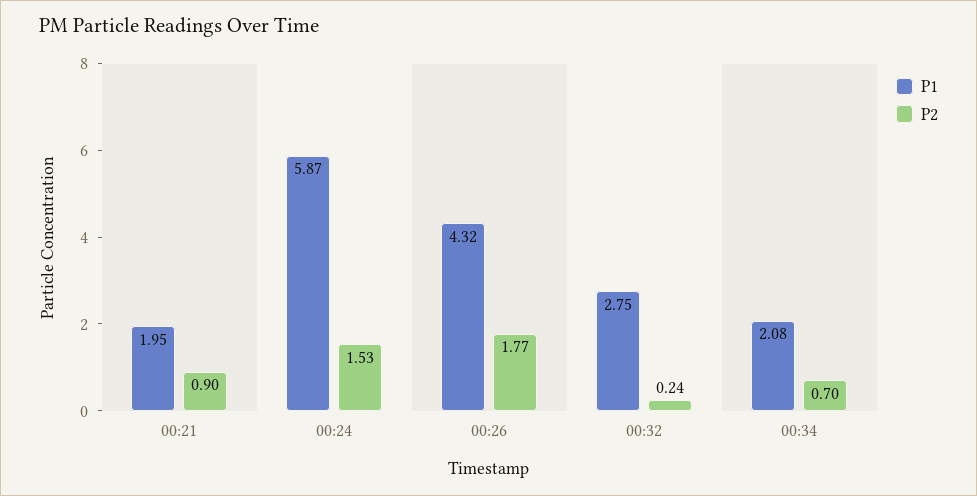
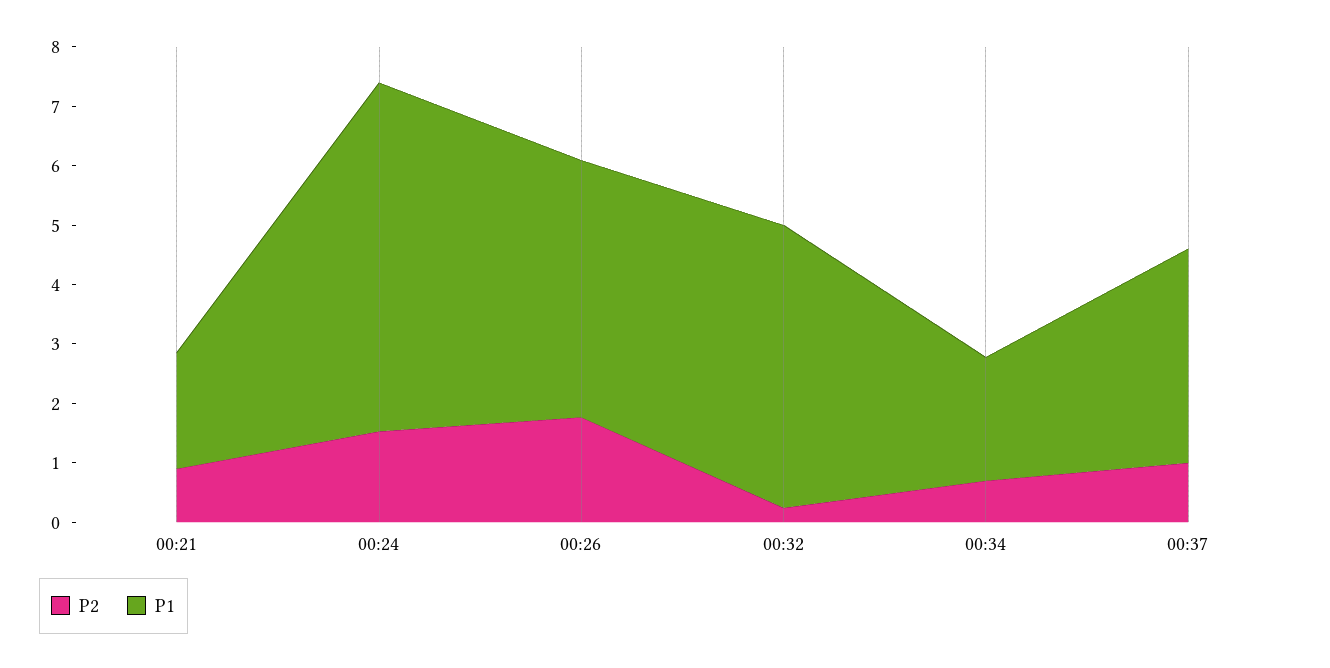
P1, 00:32: 2.75 -> 4.8
P2, 00:37: none -> 1
P1, 00:37: none -> 3.6

